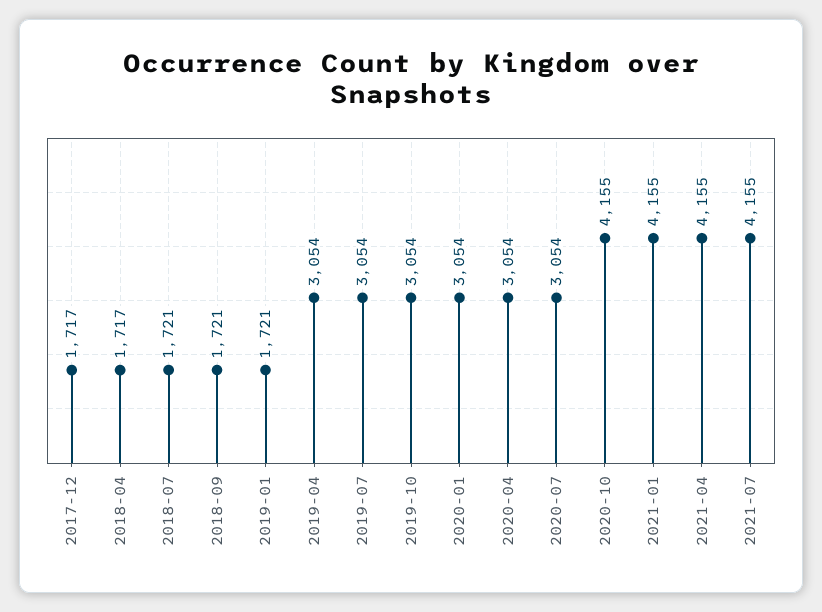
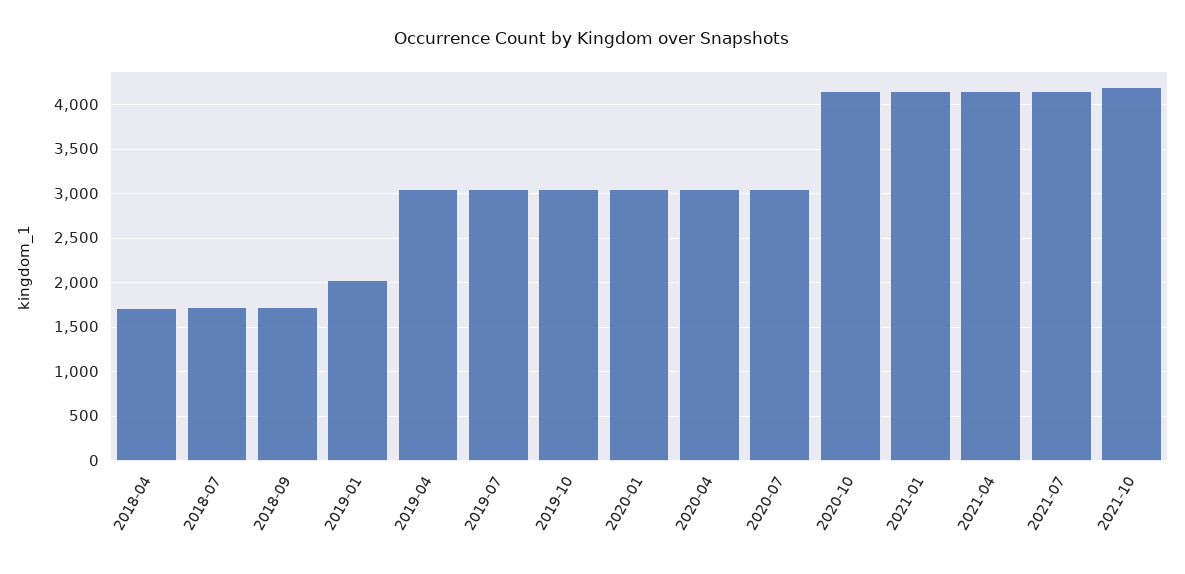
2017-12: 1717 -> none
2019-01: 1721 -> 2000
2021-10: none -> 4200

